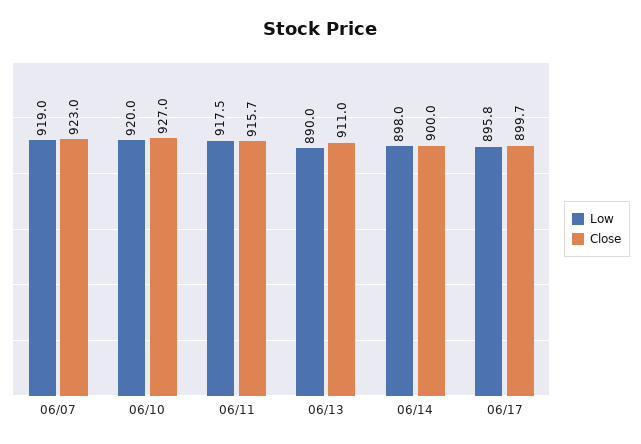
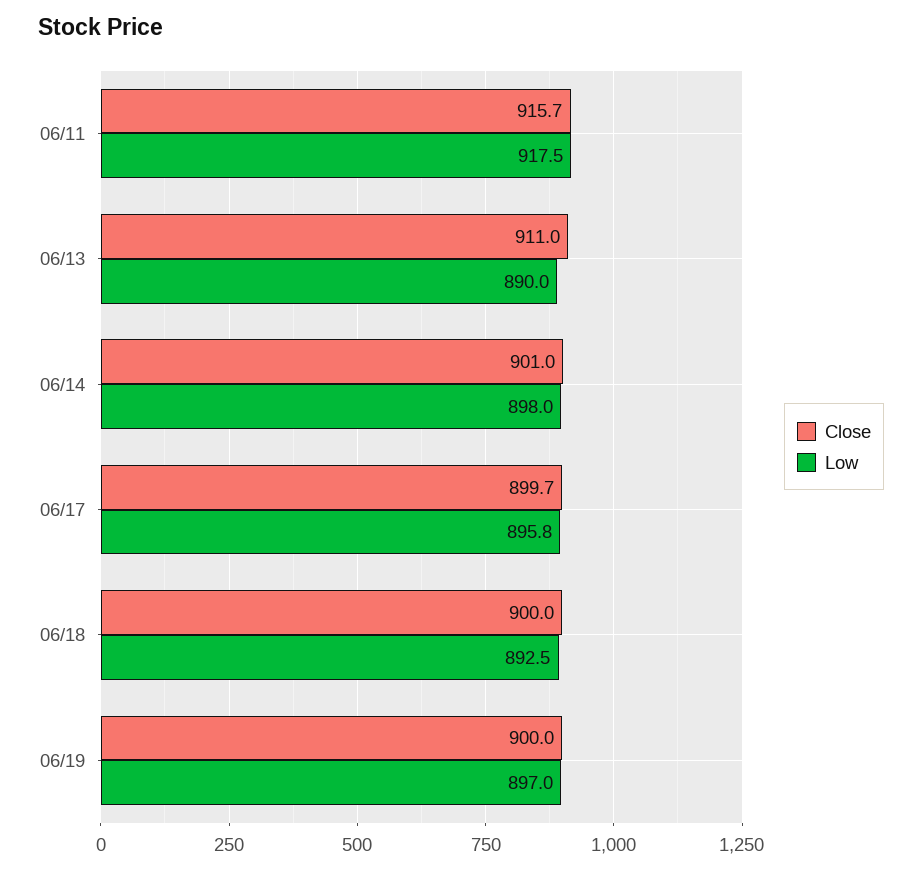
Low, 06/07: 919 -> none
Close, 06/07: 923 -> none
Low, 06/10: 920 -> none
Close, 06/10: 927 -> none
Close, 06/14: 900 -> 901
Close, 06/18: none -> 900
Low, 06/18: none -> 892.5
Close, 06/19: none -> 900
Low, 06/19: none -> 897

